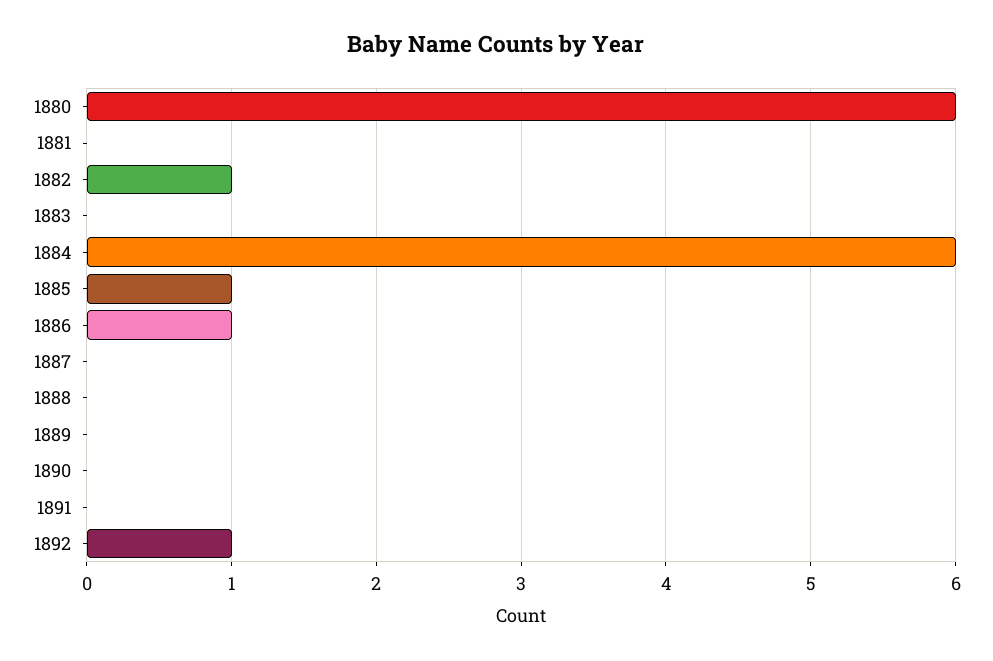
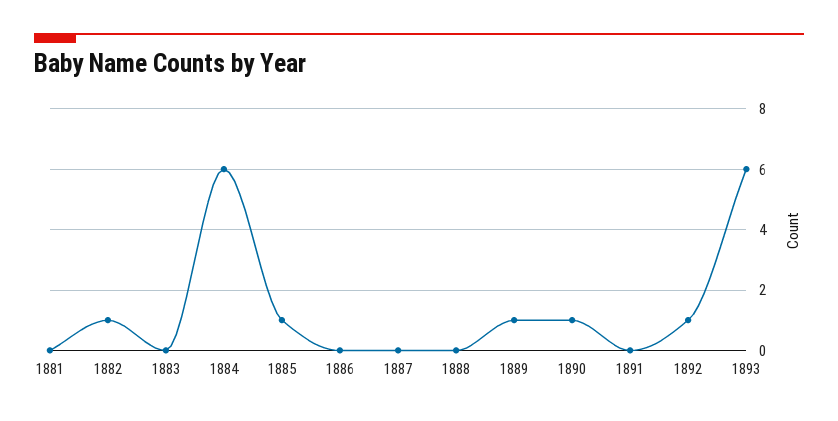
1880: 6 -> none
1886: 1 -> 0
1889: 0 -> 1
1890: 0 -> 1
1893: none -> 6

